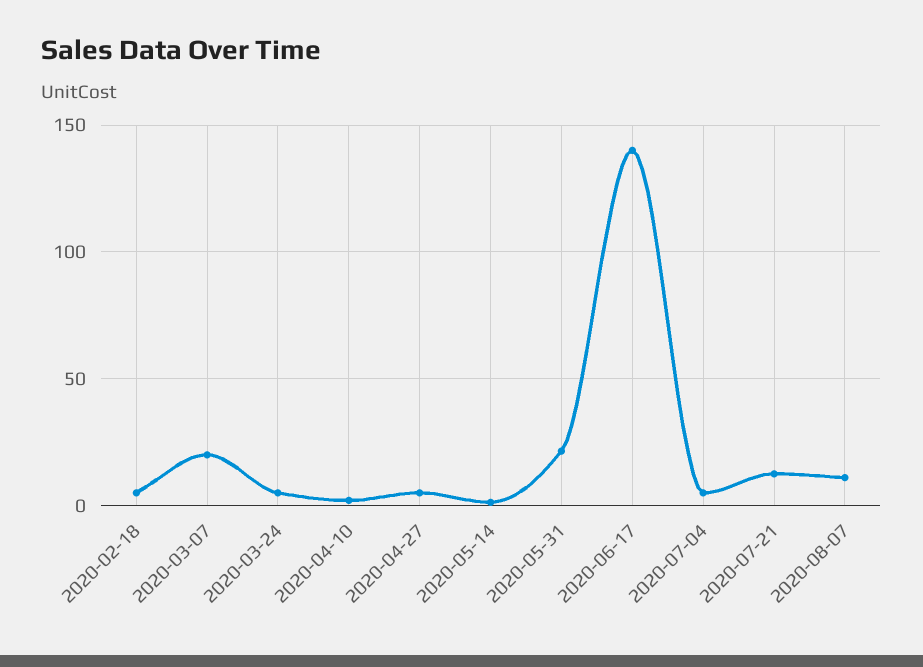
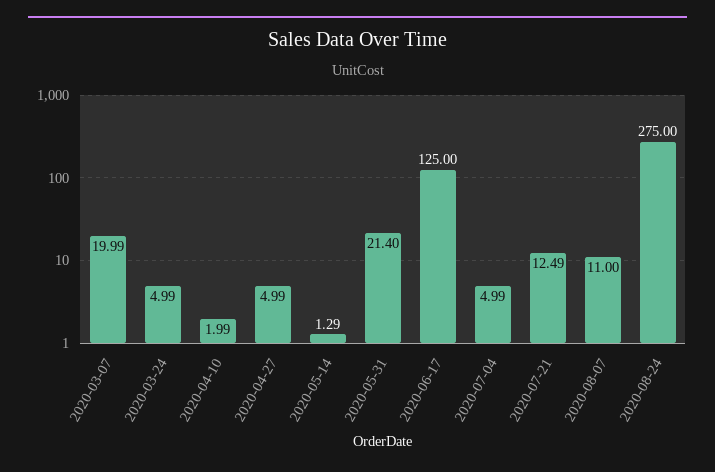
2020-02-18: 5 -> none
2020-06-17: 140 -> 125
2020-08-24: none -> 275

